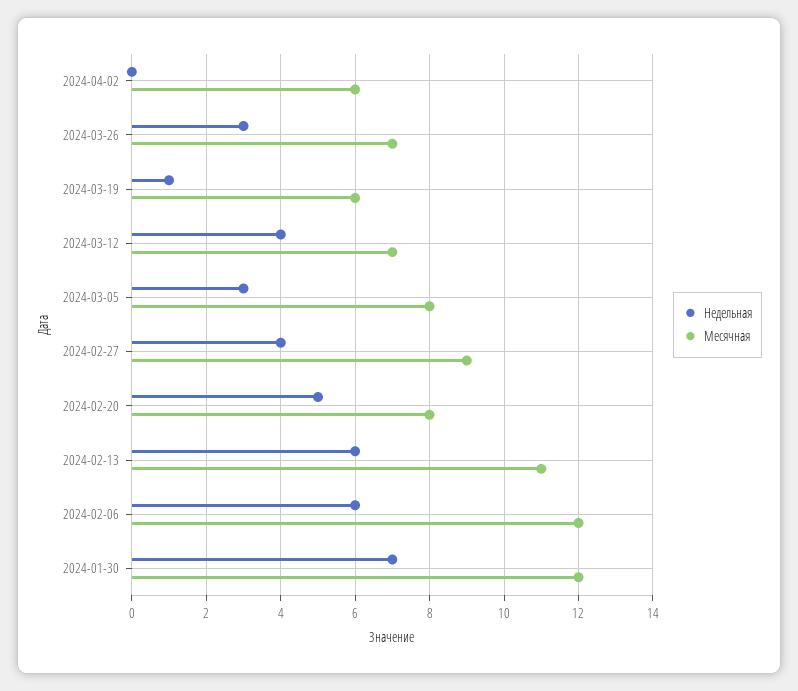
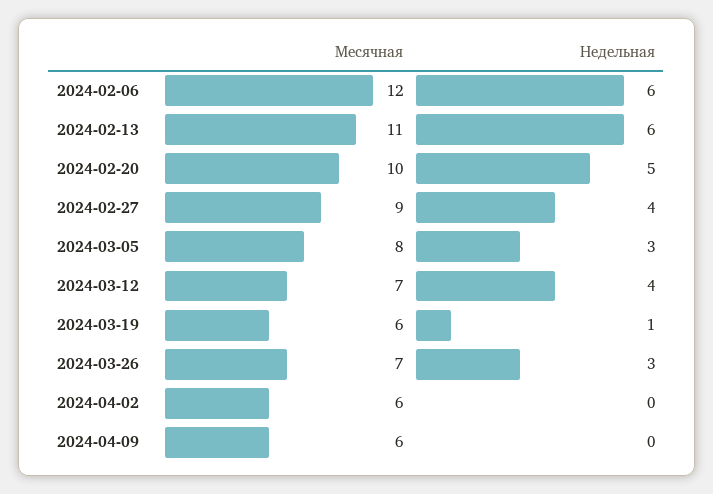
Месячная, 2024-02-20: 8 -> 10
Недельная, 2024-01-30: 7 -> none
Месячная, 2024-01-30: 12 -> none
Месячная, 2024-04-09: none -> 6
Недельная, 2024-04-09: none -> 0

